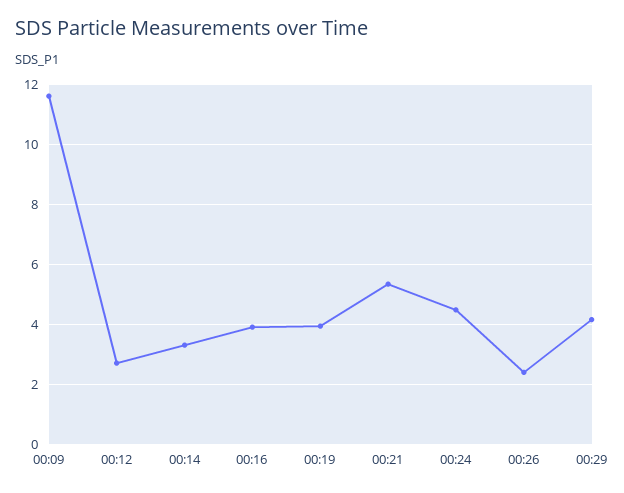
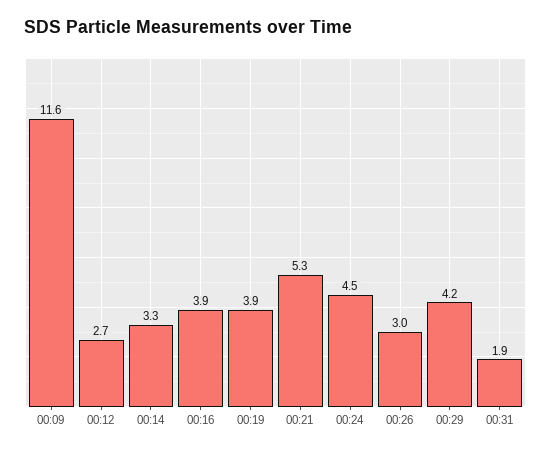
00:26: 2.4 -> 3
00:31: none -> 1.9

